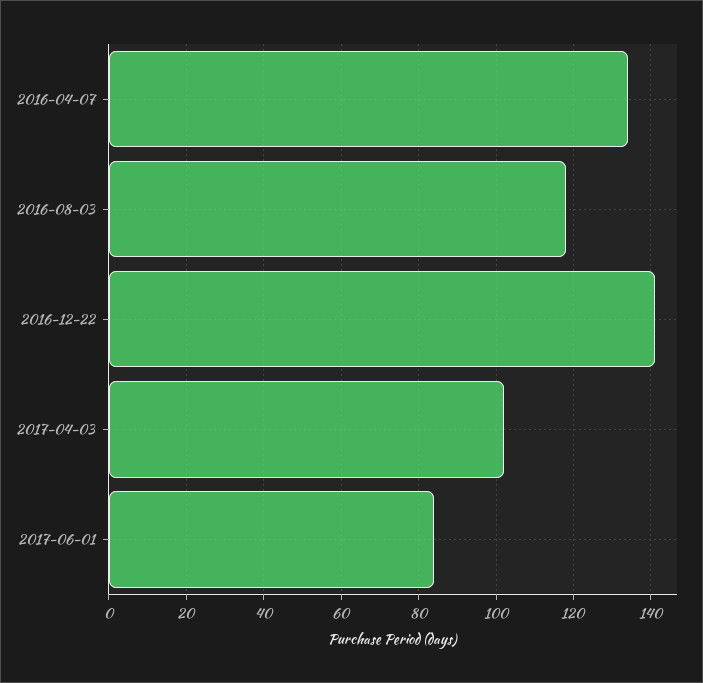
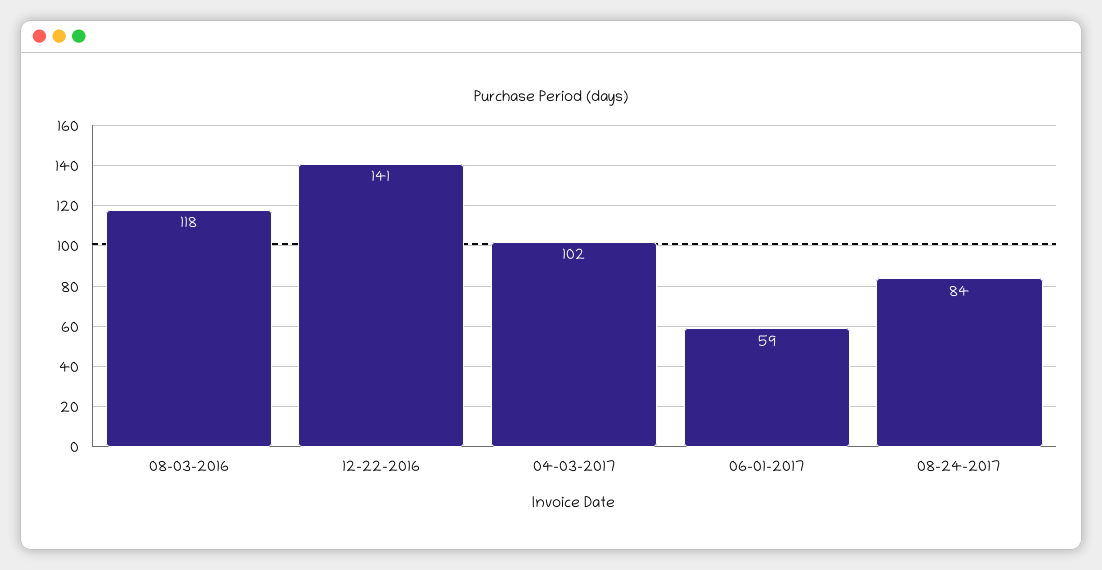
2016-04-07: 135 -> none
2017-06-01: 85 -> 59
08-24-2017: none -> 84

